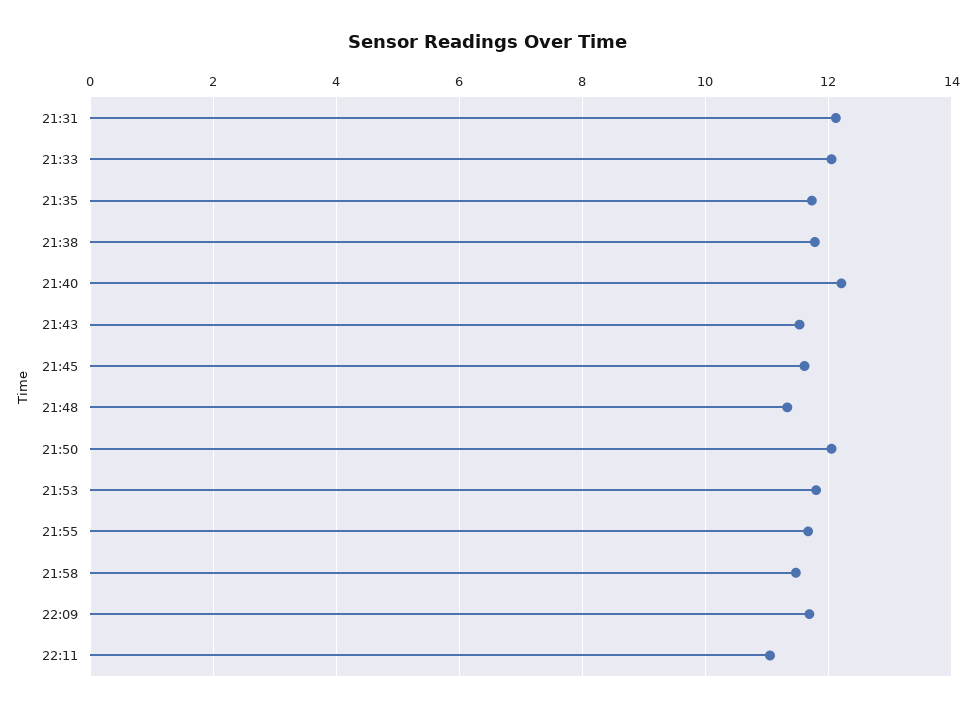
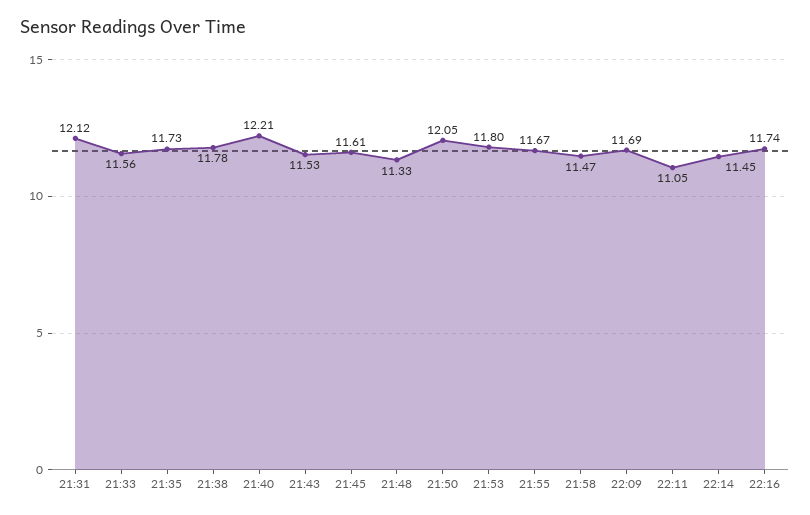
21:33: 12 -> 11.56
22:14: none -> 11.45
22:16: none -> 11.74

